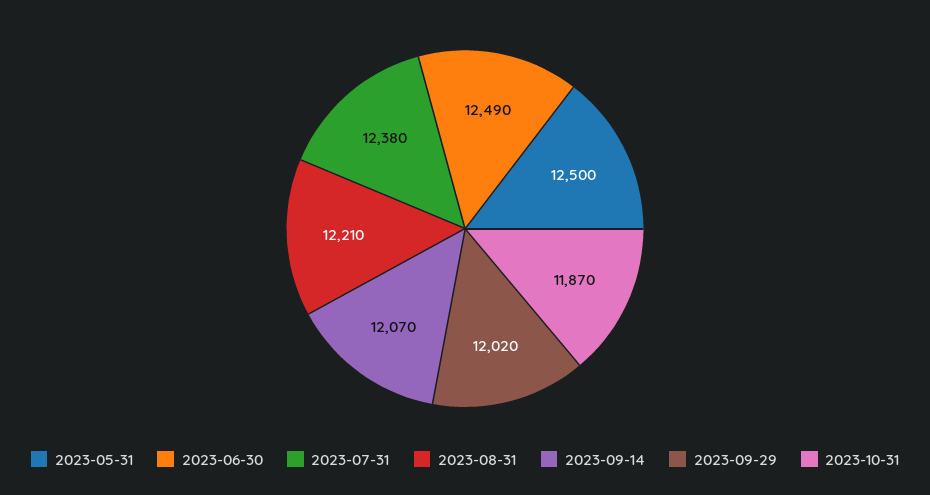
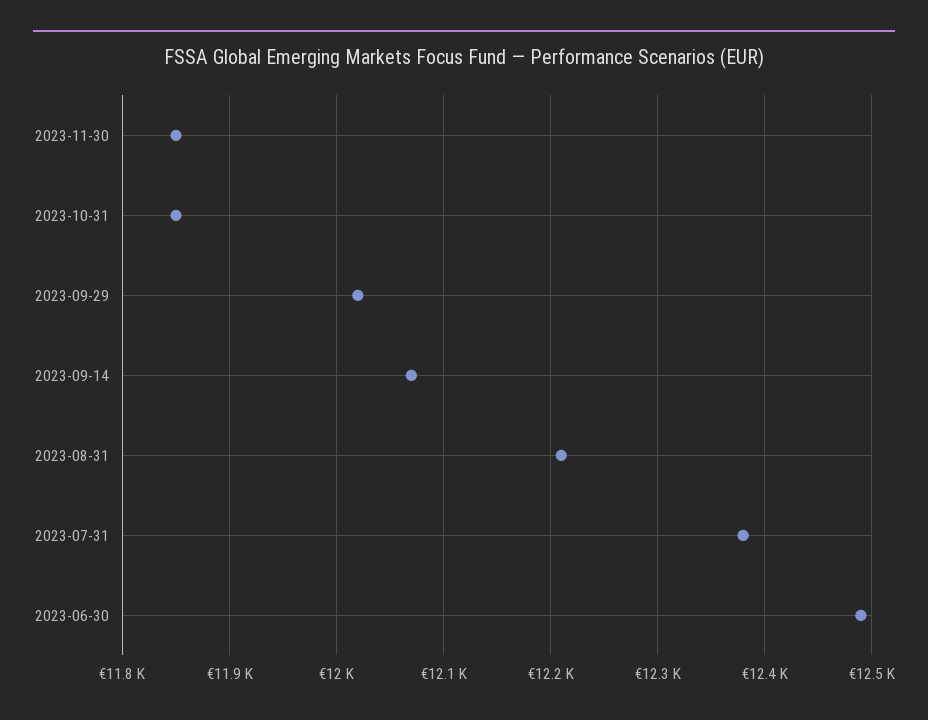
2023-05-31: 12500 -> none
2023-10-31: 11870 -> 11850
2023-11-30: none -> 11850

